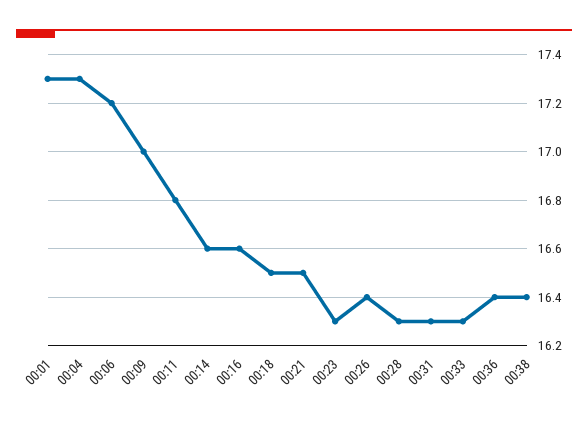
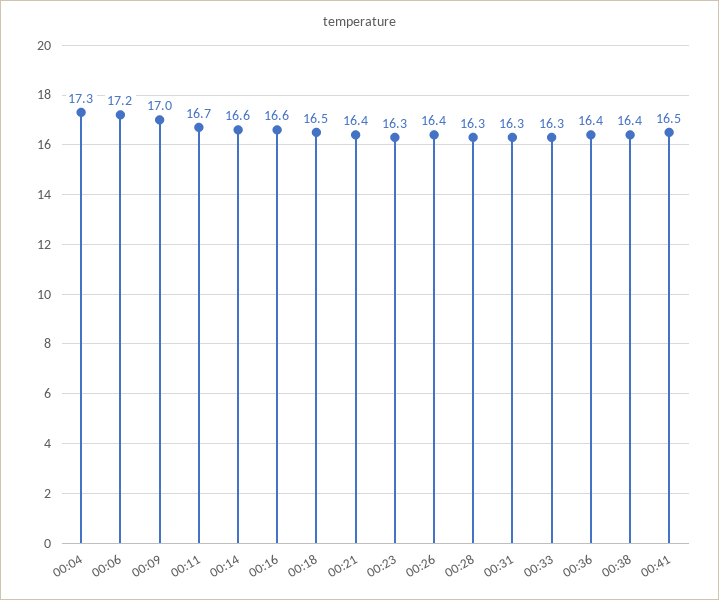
00:01: 17.3 -> none
00:11: 16.8 -> 16.7
00:21: 16.5 -> 16.4
00:41: none -> 16.5

